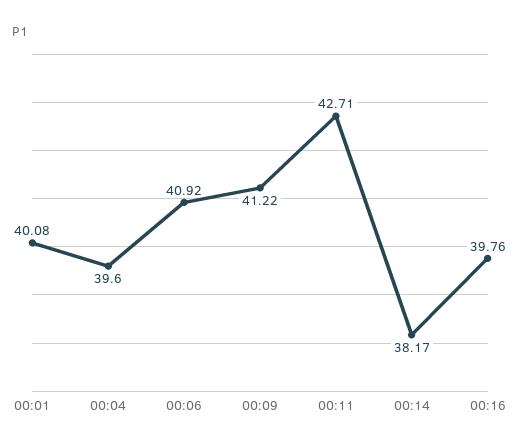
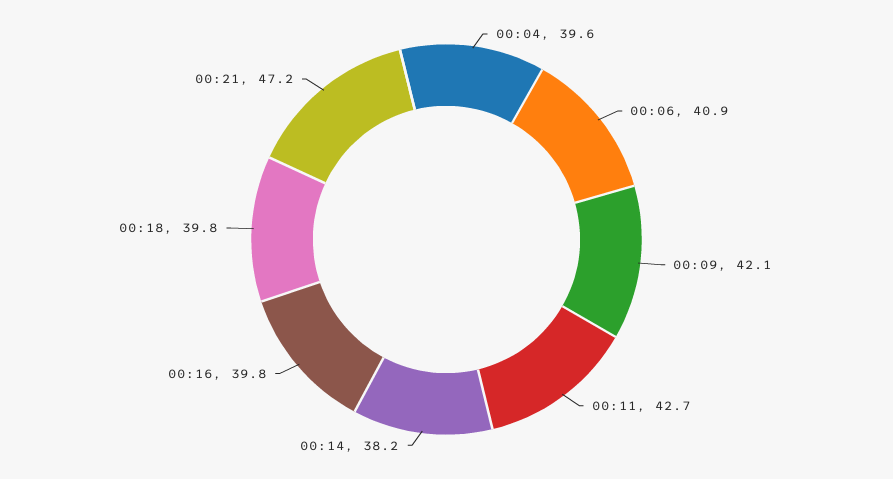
00:01: 40.08 -> none
00:09: 41.22 -> 42.1
00:18: none -> 39.8
00:21: none -> 47.2

